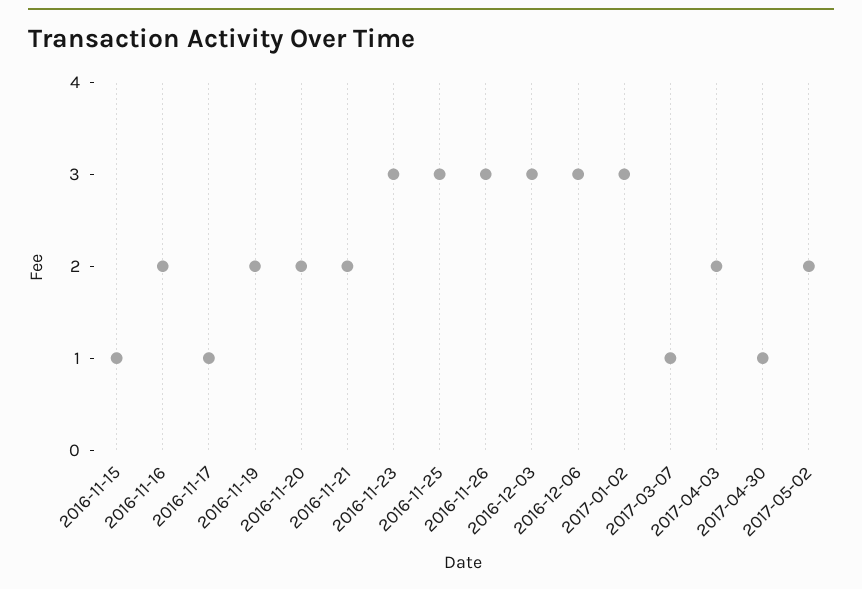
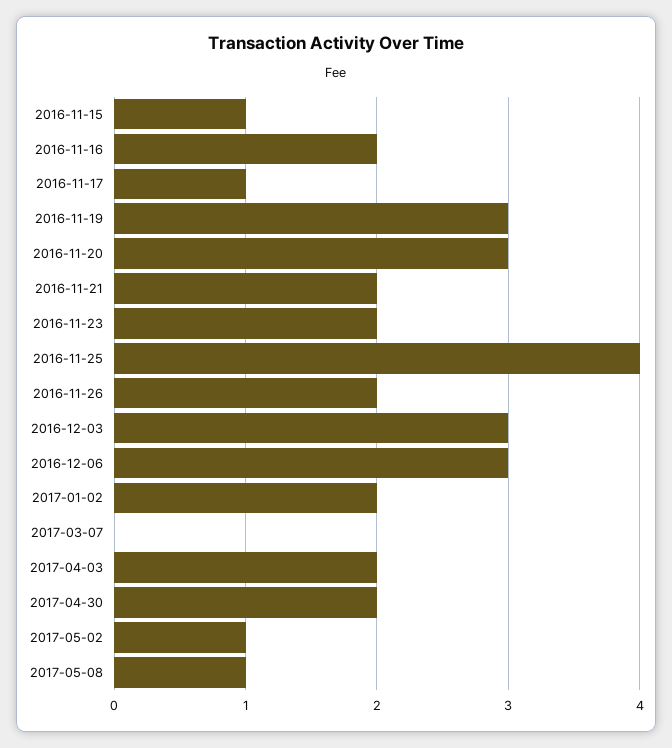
2016-11-19: 2 -> 3
2016-11-20: 2 -> 3
2016-11-23: 3 -> 2
2016-11-25: 3 -> 4
2016-11-26: 3 -> 2
2017-01-02: 3 -> 2
2017-03-07: 1 -> 0
2017-04-30: 1 -> 2
2017-05-02: 2 -> 1
2017-05-08: none -> 1

